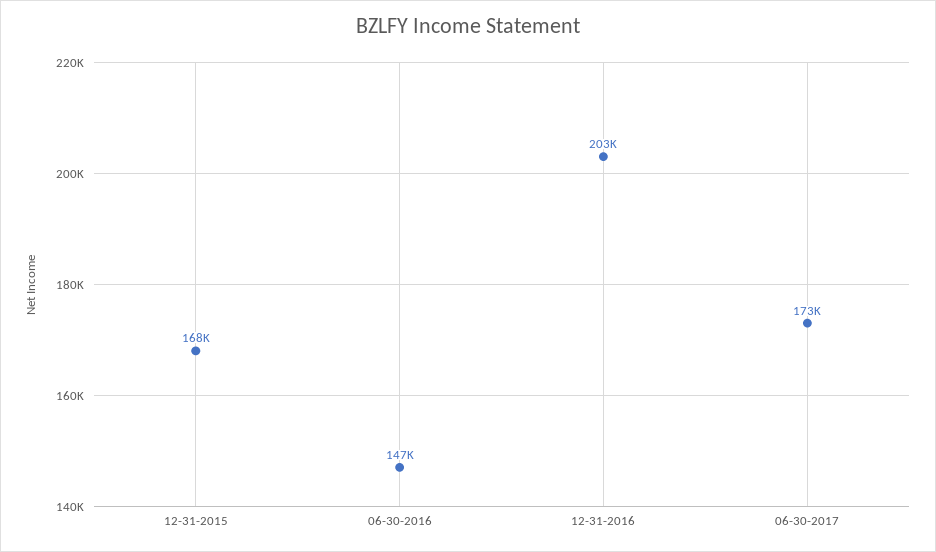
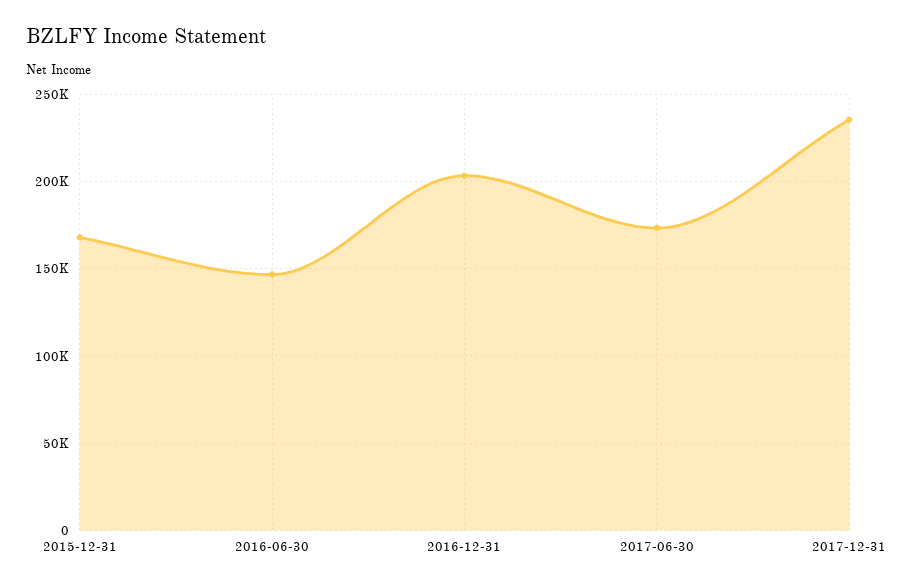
2017-12-31: none -> 235000

